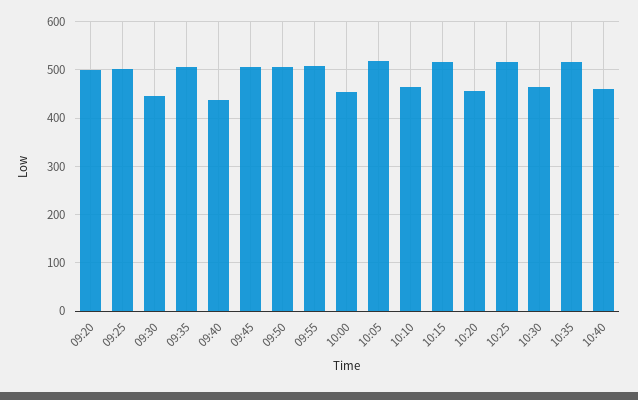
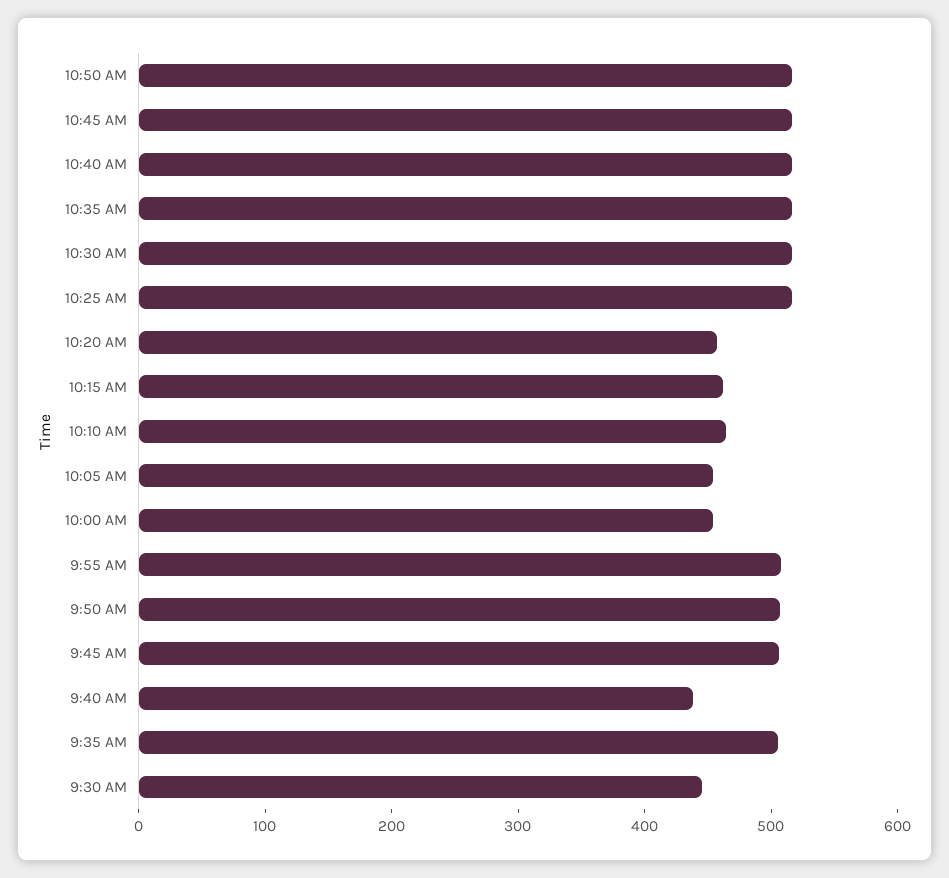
09:20: 500 -> none
09:25: 500 -> none
10:05: 520 -> 460
10:15: 520 -> 460
10:30: 460 -> 520
10:40: 460 -> 520
10:50 AM: none -> 520
10:45 AM: none -> 520

